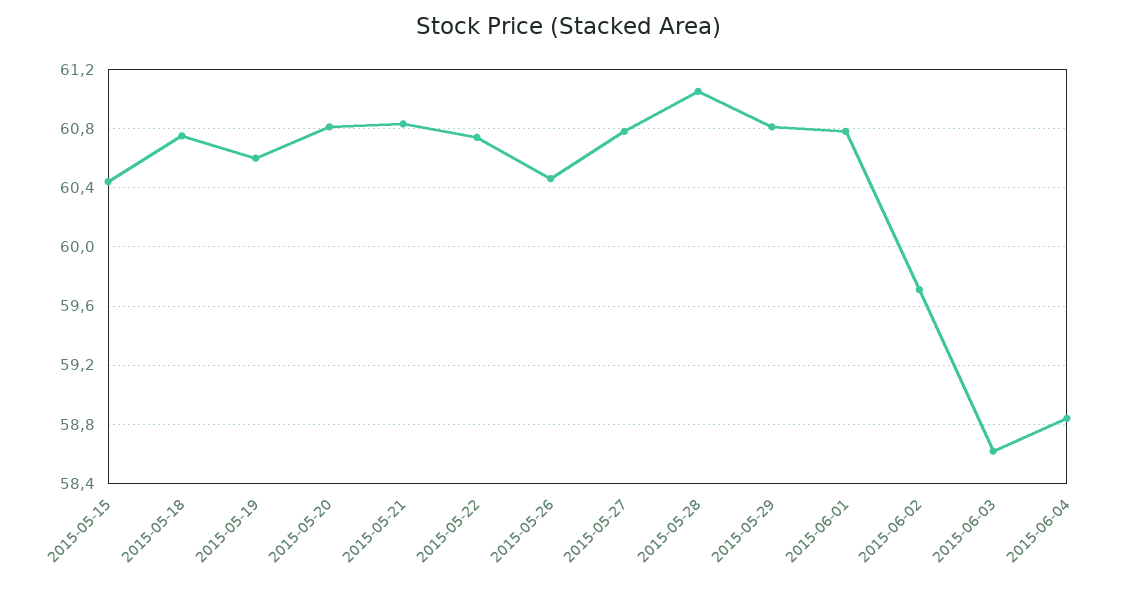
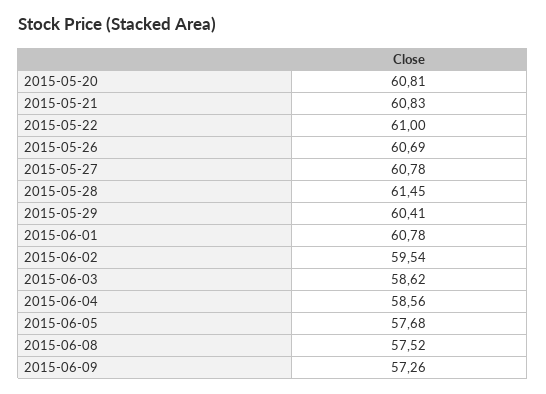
2015-05-15: 60.45 -> none
2015-05-18: 60.75 -> none
2015-05-19: 60.6 -> none
2015-05-22: 60.75 -> 61
2015-05-26: 60.45 -> 60.69
2015-05-28: 61.05 -> 61.45
2015-05-29: 60.8 -> 60.41
2015-06-02: 59.7 -> 59.54
2015-06-04: 58.85 -> 58.56
2015-06-05: none -> 57.68
2015-06-08: none -> 57.52
2015-06-09: none -> 57.26

